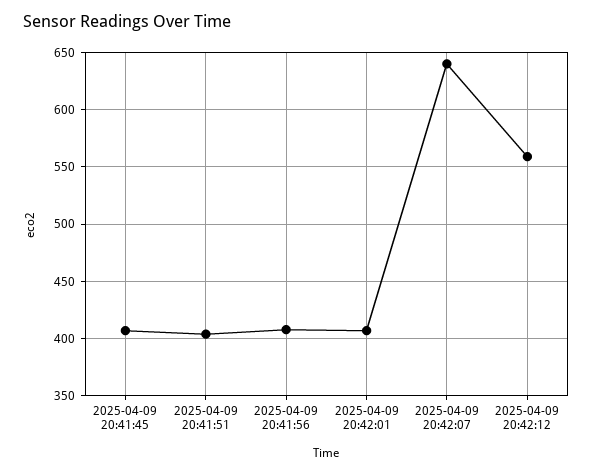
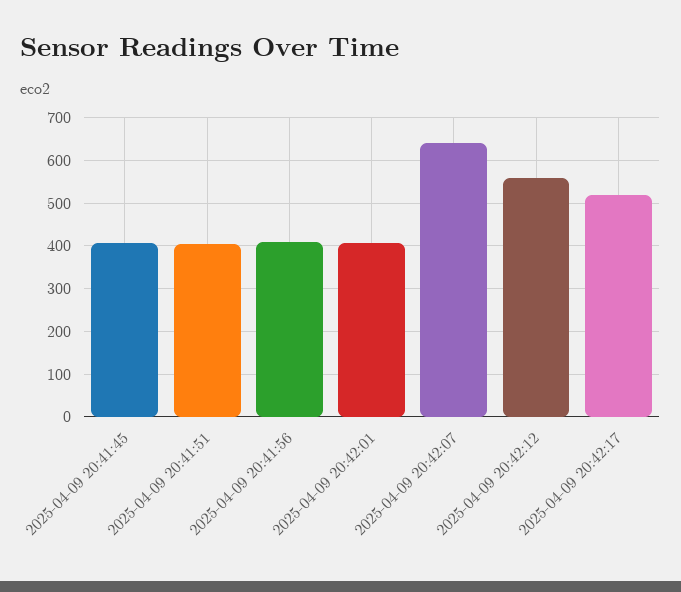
2025-04-09 20:42:17: none -> 520

